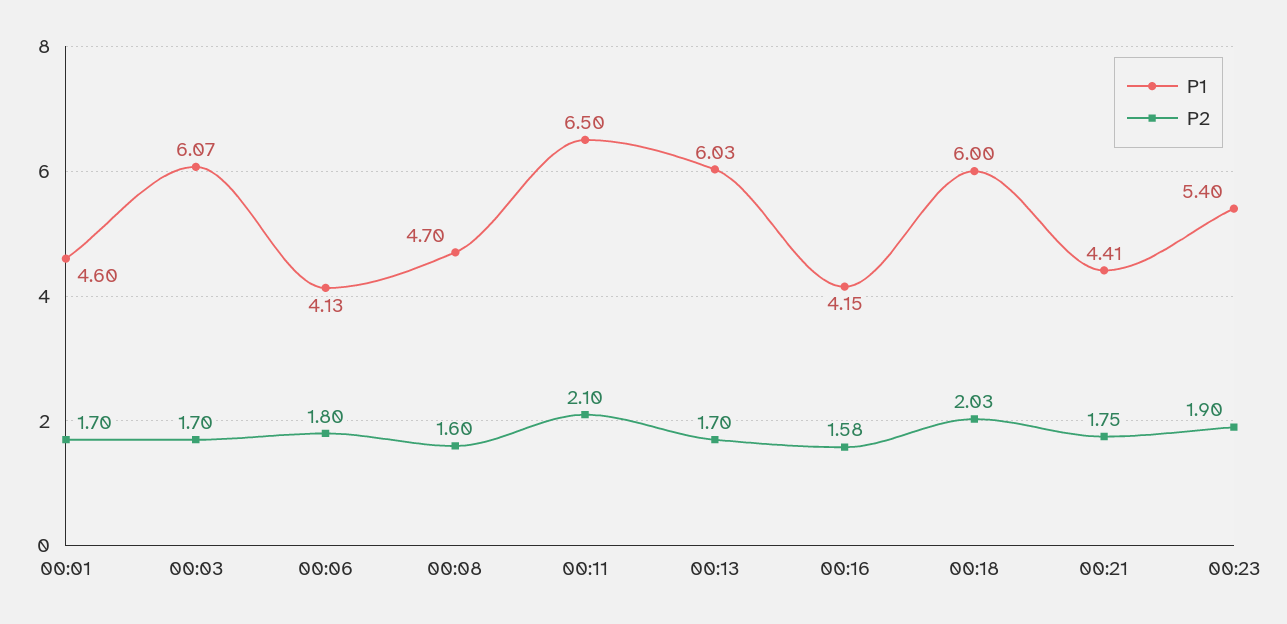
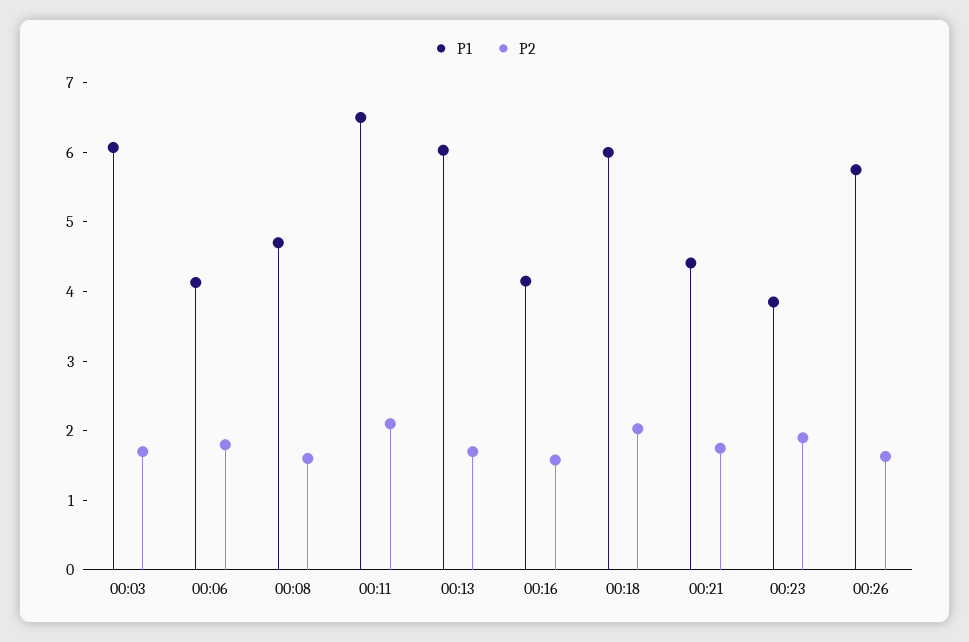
P1, 00:01: 4.6 -> none
P2, 00:01: 1.7 -> none
P1, 00:23: 5.4 -> 3.8
P1, 00:26: none -> 5.8
P2, 00:26: none -> 1.6

